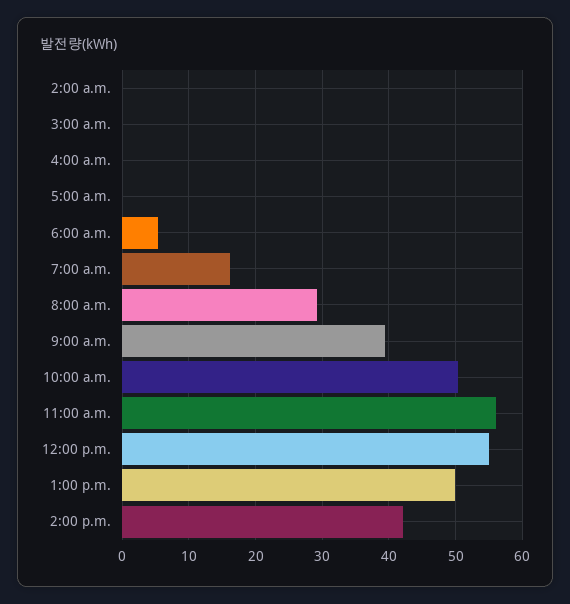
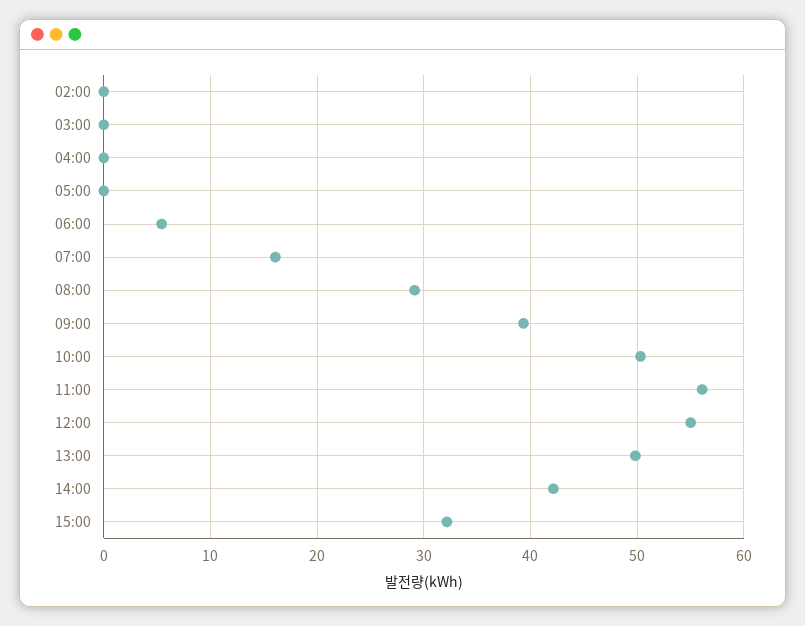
15:00: none -> 32

